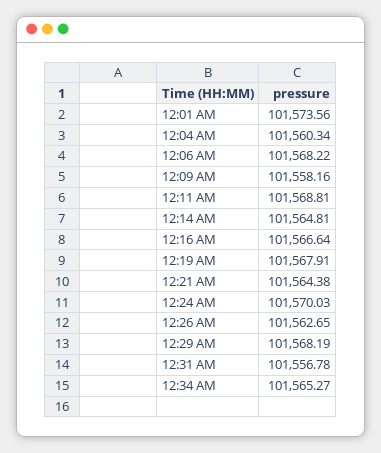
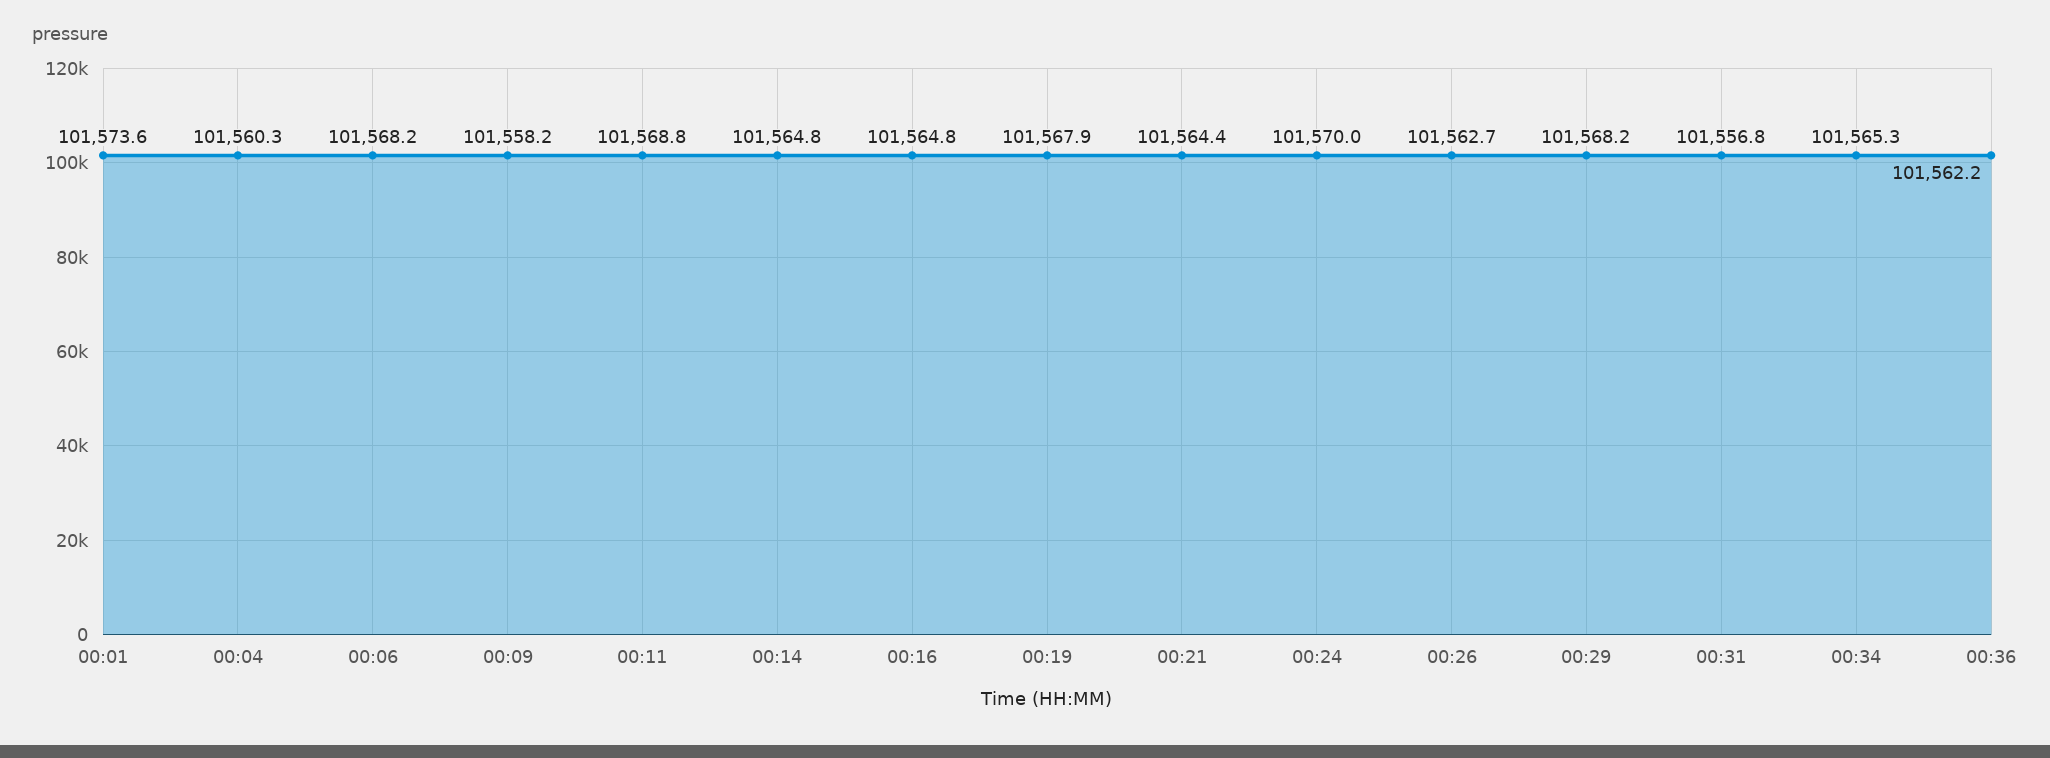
12:16 AM: 101566.64 -> 101564.8
00:36: none -> 101562.2

